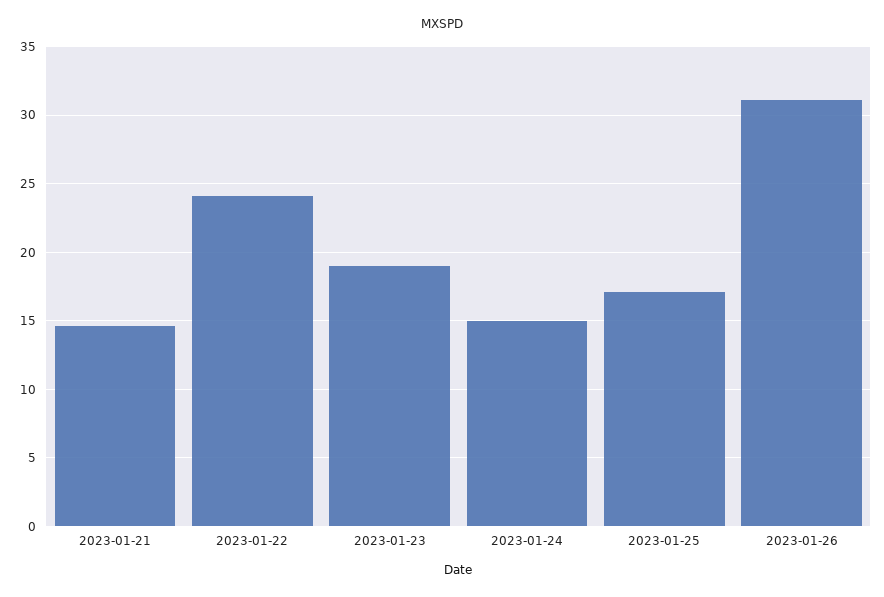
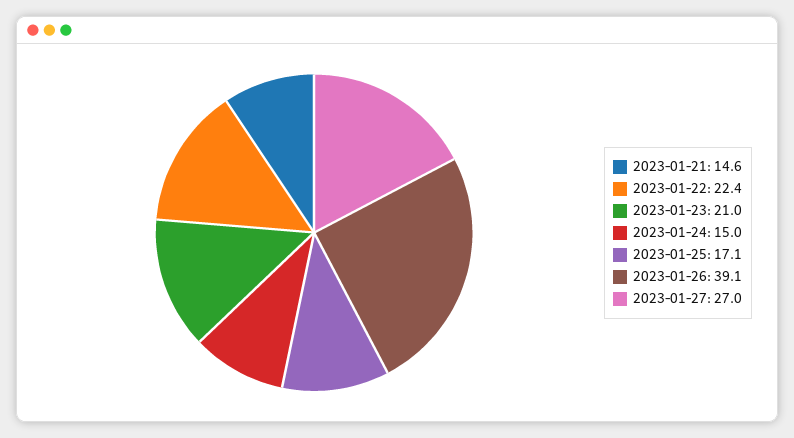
2023-01-22: 24 -> 22.4
2023-01-23: 19 -> 21
2023-01-26: 31 -> 39.1
2023-01-27: none -> 27

